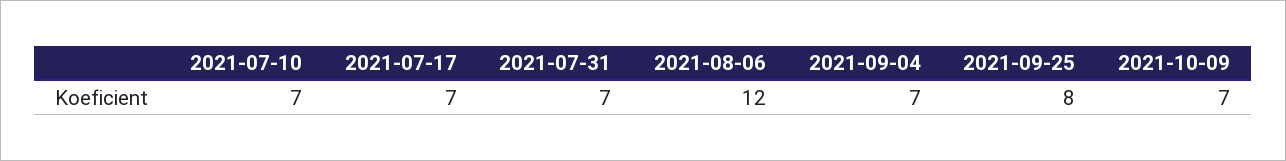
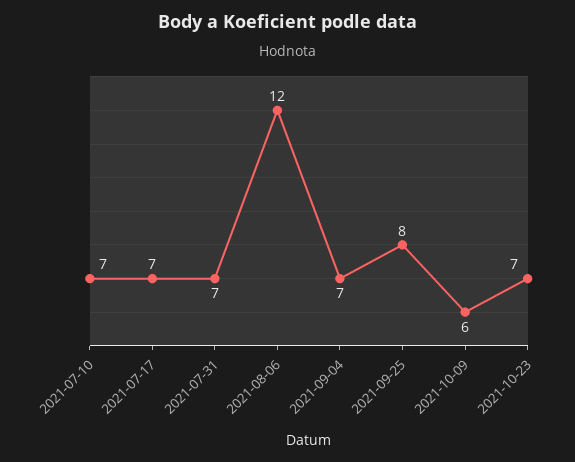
2021-10-09: 7 -> 6
2021-10-23: none -> 7

